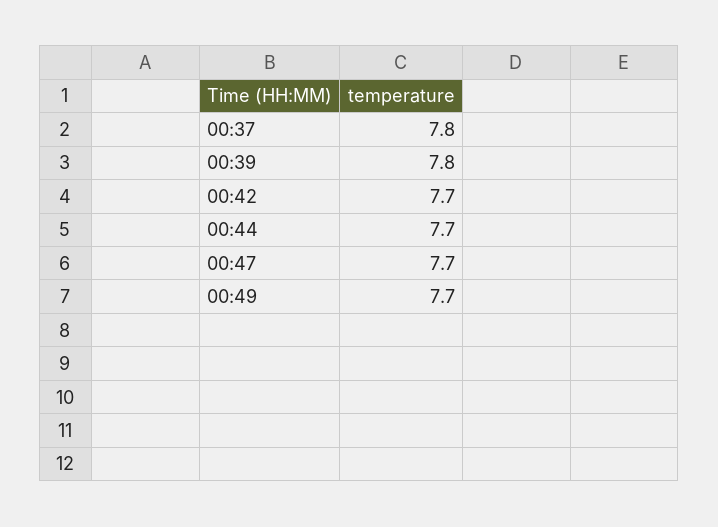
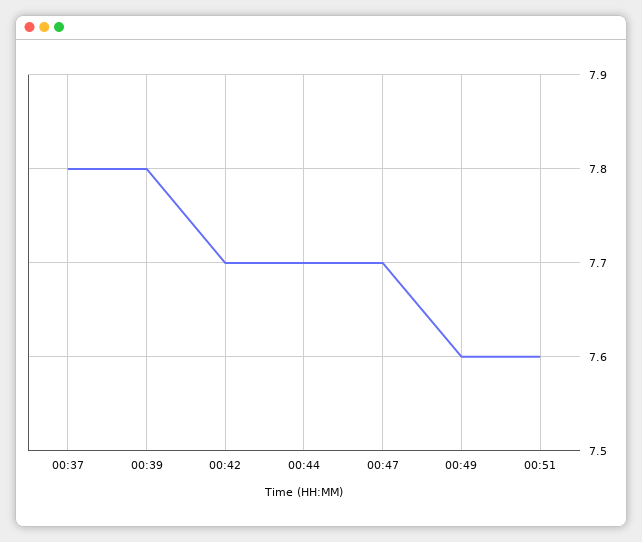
00:49: 7.7 -> 7.6
00:51: none -> 7.6

